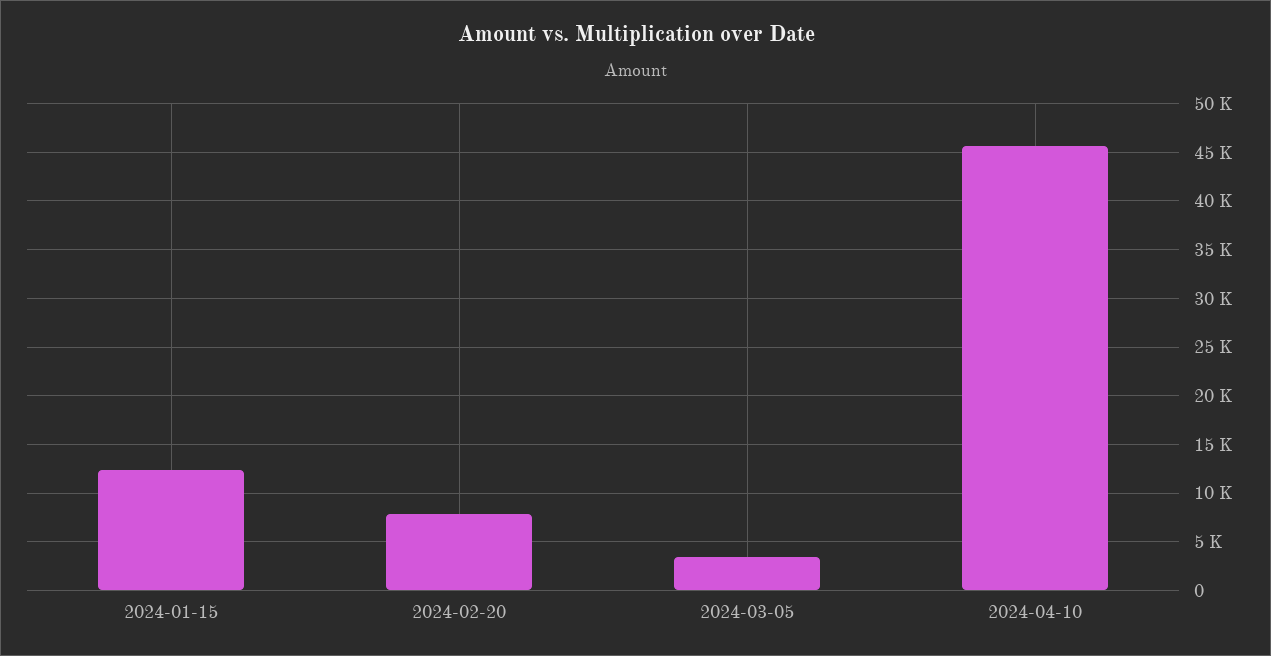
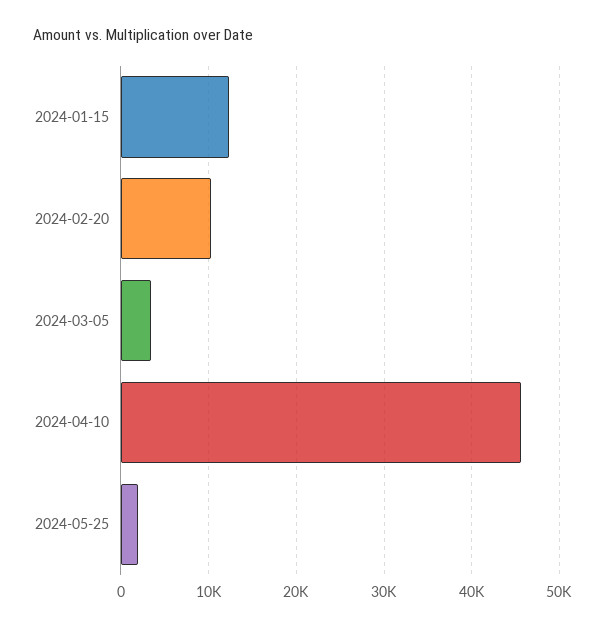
2024-02-20: 8000 -> 10000
2024-05-25: none -> 2000

